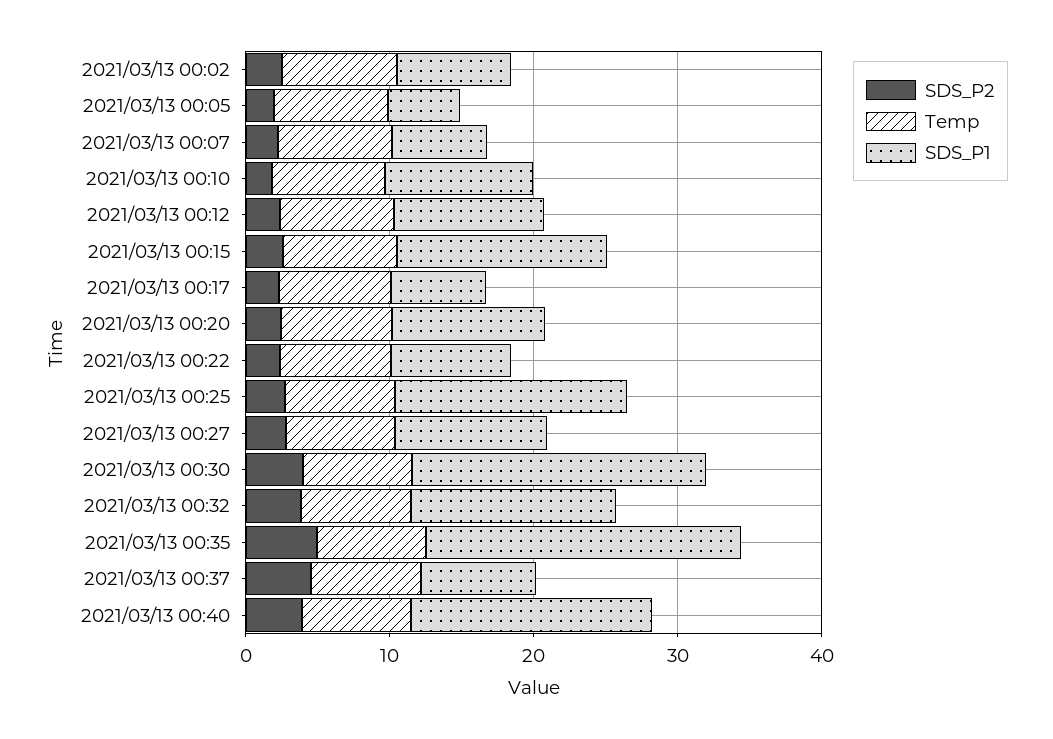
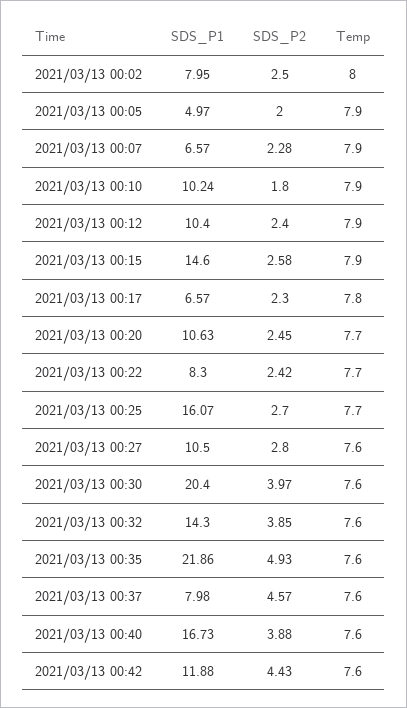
SDS_P1, 2021/03/13 00:42: none -> 11.88
SDS_P2, 2021/03/13 00:42: none -> 4.43
Temp, 2021/03/13 00:42: none -> 7.6

